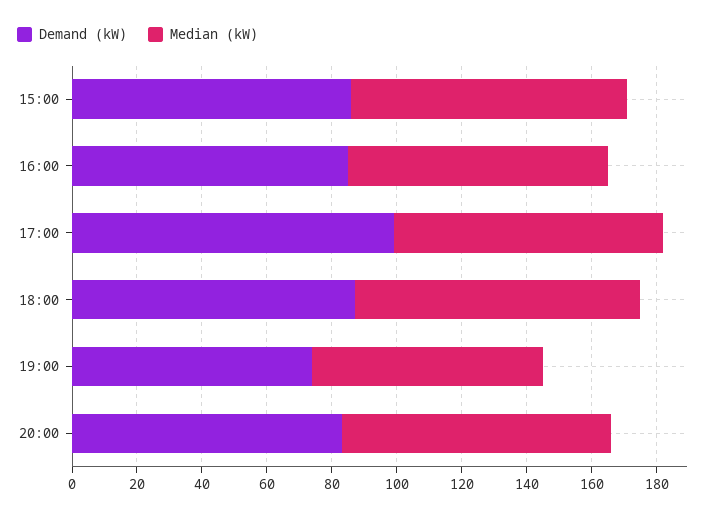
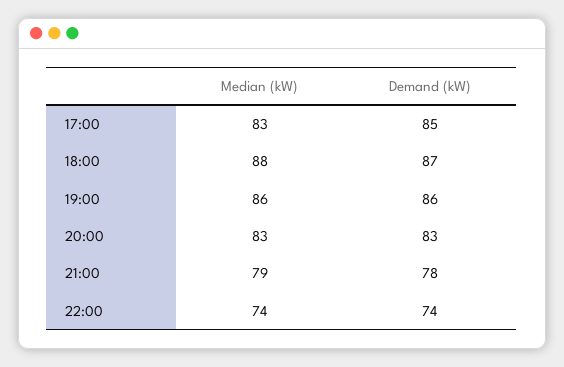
Demand (kW), 15:00: 85 -> none
Median (kW), 15:00: 85 -> none
Demand (kW), 16:00: 85 -> none
Median (kW), 16:00: 80 -> none
Demand (kW), 17:00: 100 -> 85
Demand (kW), 19:00: 75 -> 86
Median (kW), 19:00: 70 -> 86
Median (kW), 21:00: none -> 79
Demand (kW), 21:00: none -> 78
Median (kW), 22:00: none -> 74
Demand (kW), 22:00: none -> 74

